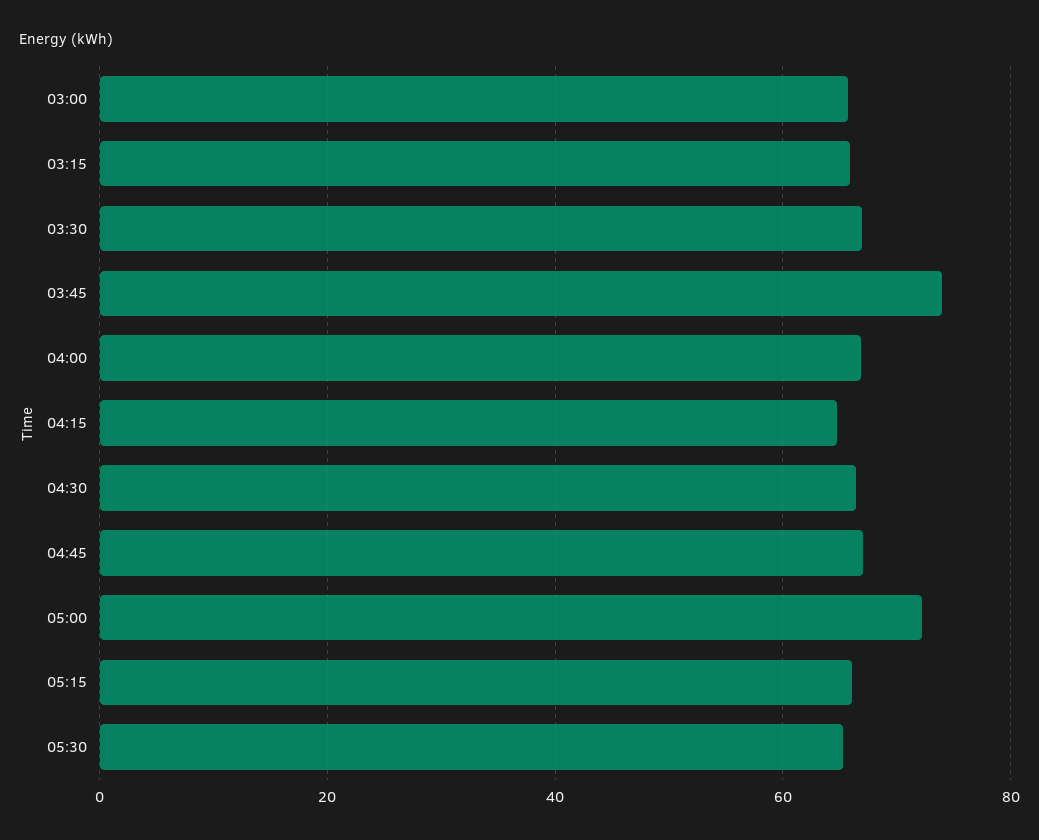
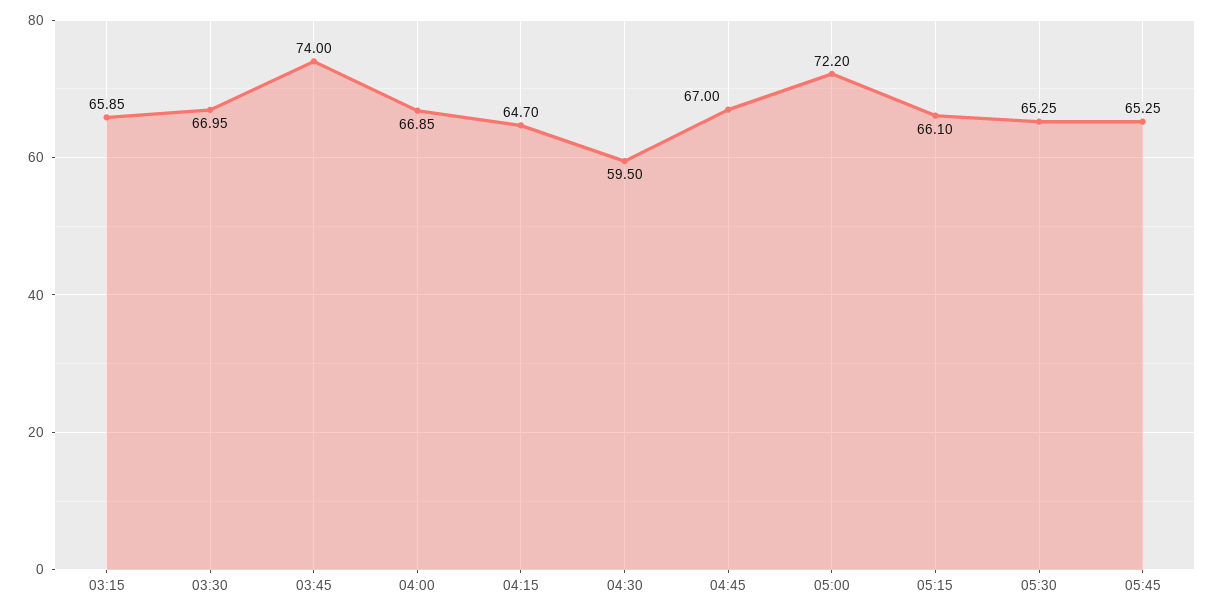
03:00: 66 -> none
04:30: 66 -> 59.5
05:45: none -> 65.25

